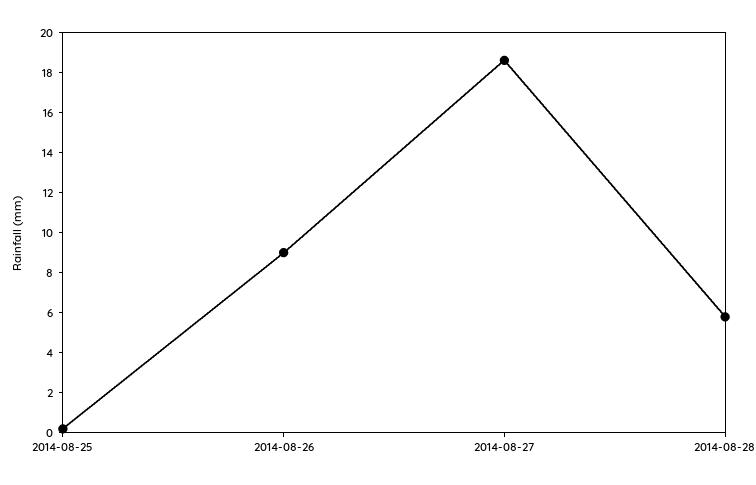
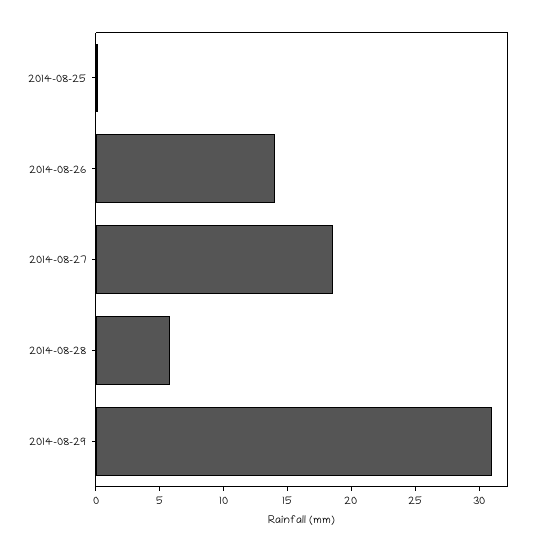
2014-08-26: 9 -> 14
2014-08-29: none -> 31

